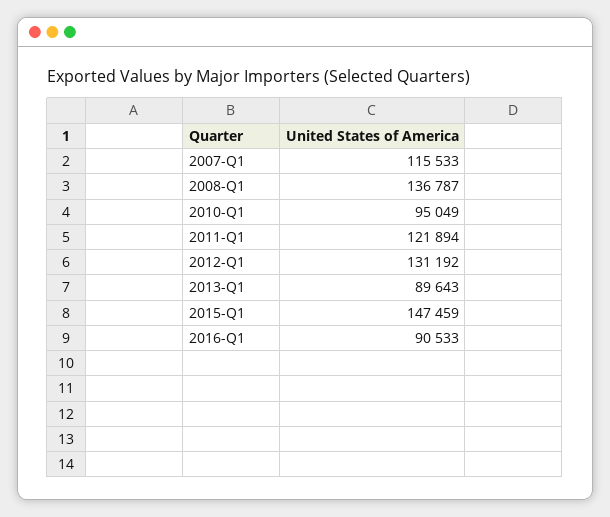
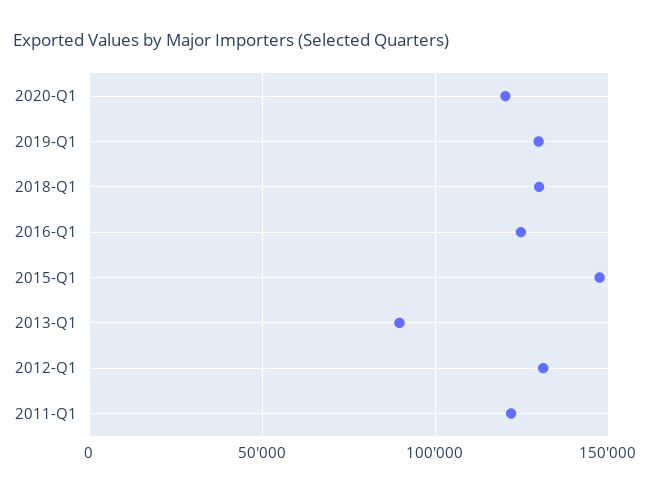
2007-Q1: 115533 -> none
2008-Q1: 136787 -> none
2010-Q1: 95049 -> none
2016-Q1: 90533 -> 125000
2020-Q1: none -> 120000
2019-Q1: none -> 130000
2018-Q1: none -> 130000

